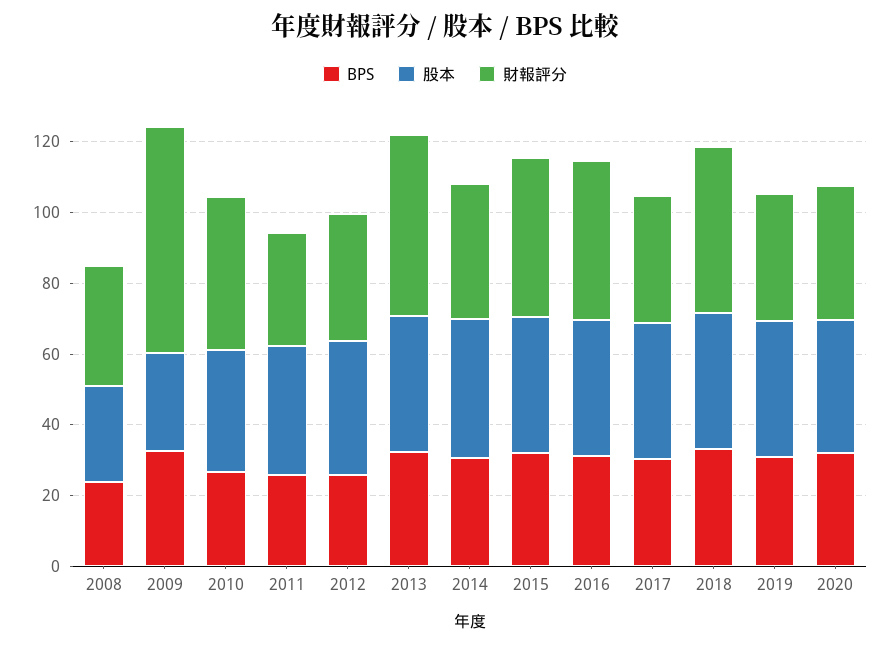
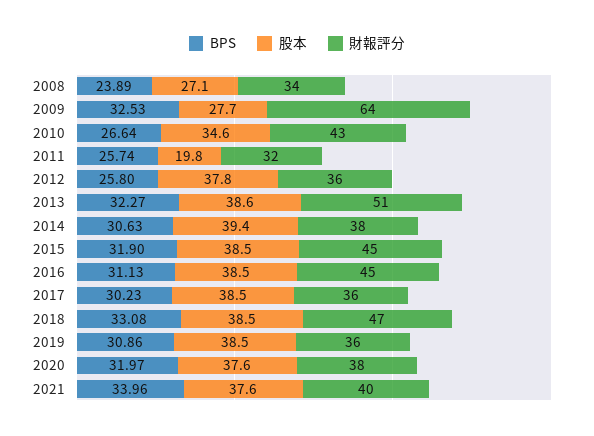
股本, 2011: 35 -> 19.8
BPS, 2021: none -> 33.96
股本, 2021: none -> 37.6
財報評分, 2021: none -> 40

